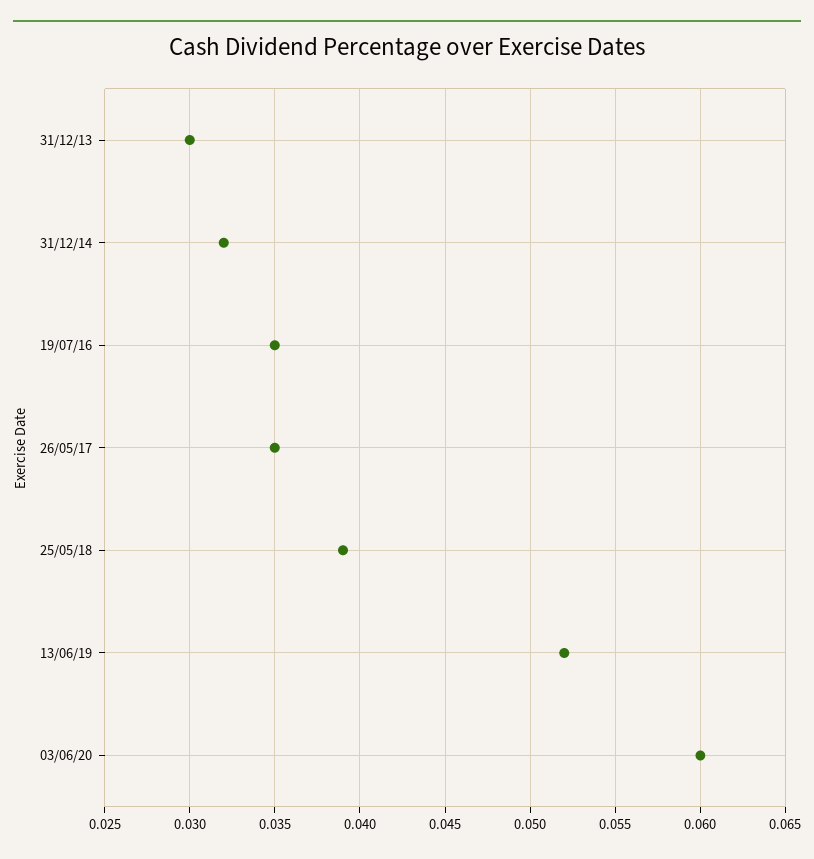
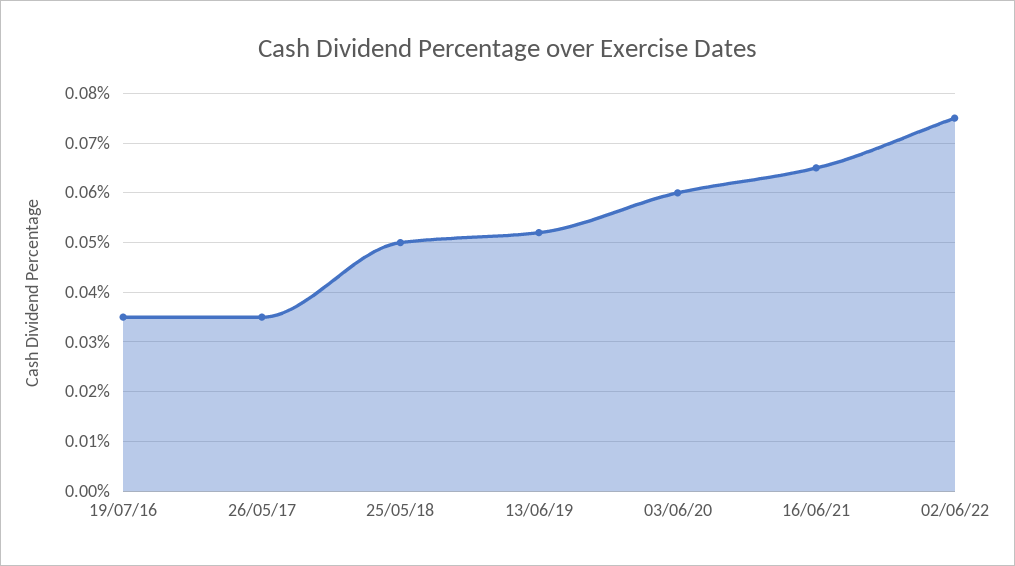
31/12/13: 0.03 -> none
31/12/14: 0.032 -> none
25/05/18: 0.039 -> 0.05
16/06/21: none -> 0.065
02/06/22: none -> 0.075

